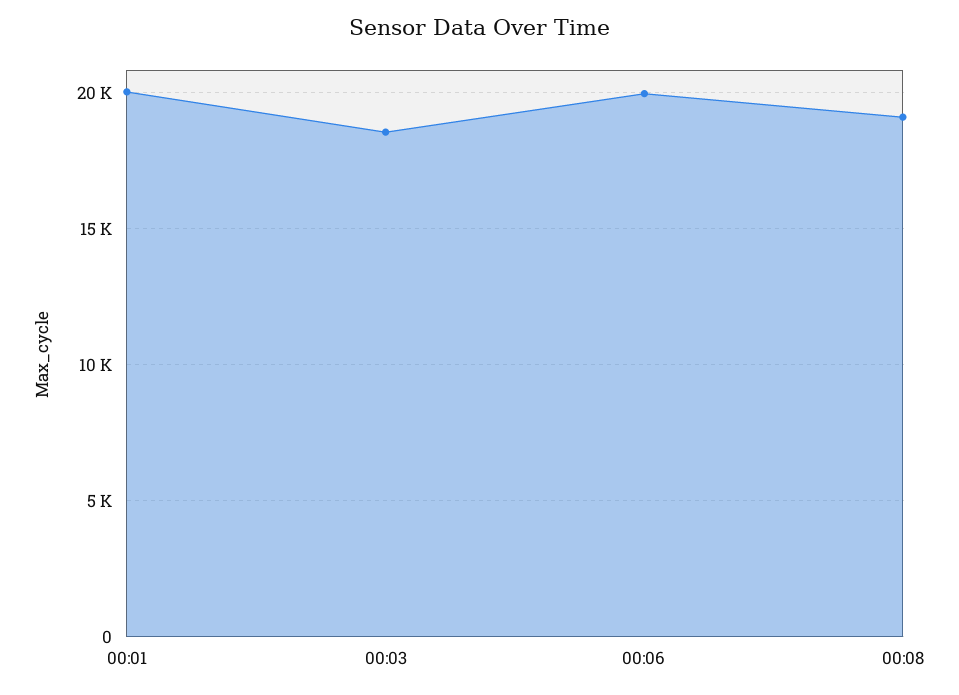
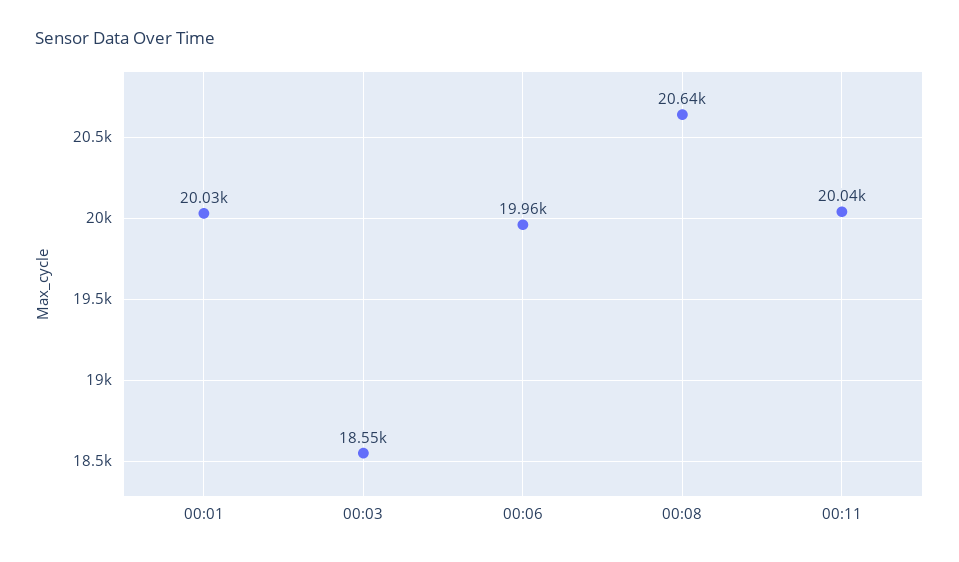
00:08: 19000 -> 20640
00:11: none -> 20040

